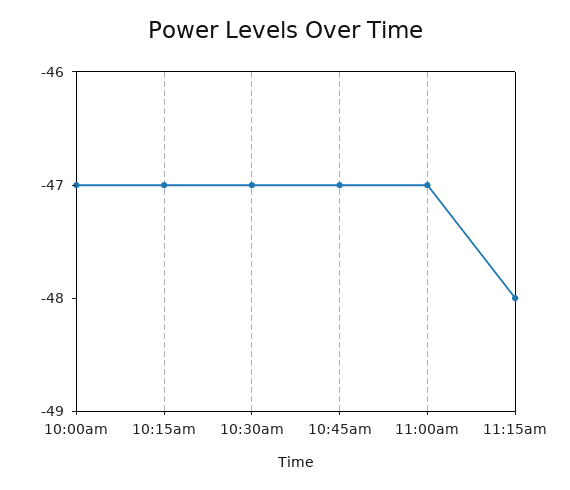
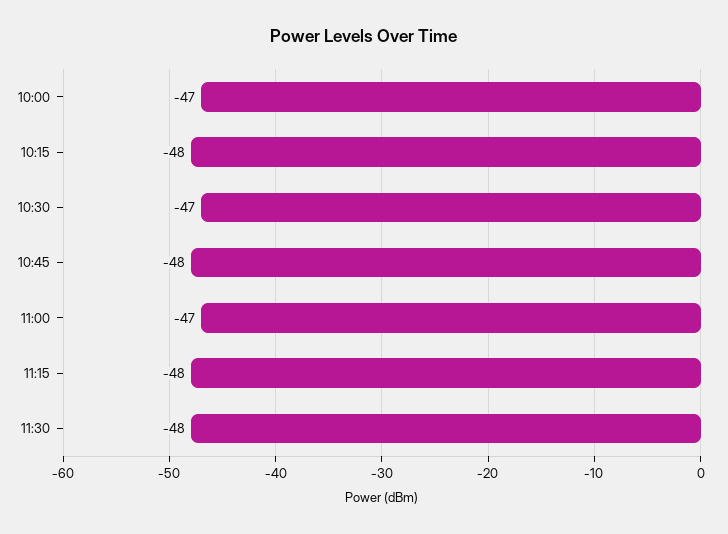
10:15am: -47 -> -48
10:45am: -47 -> -48
11:30: none -> -48

